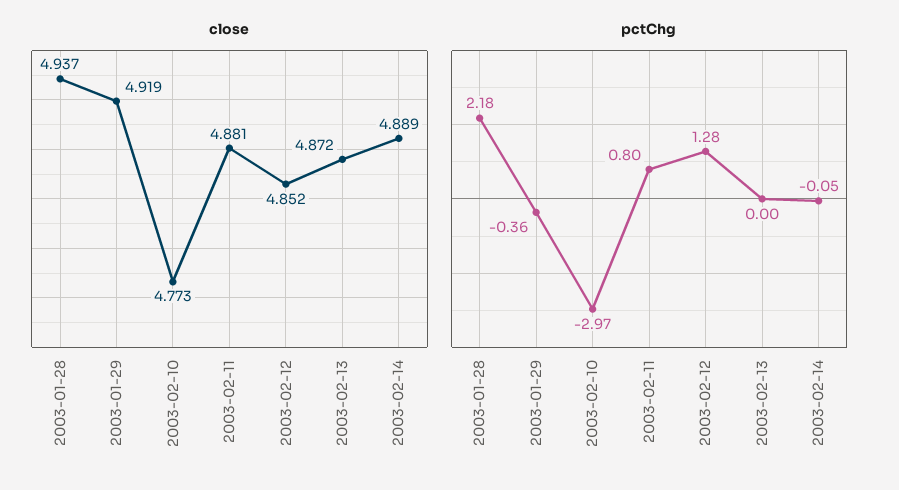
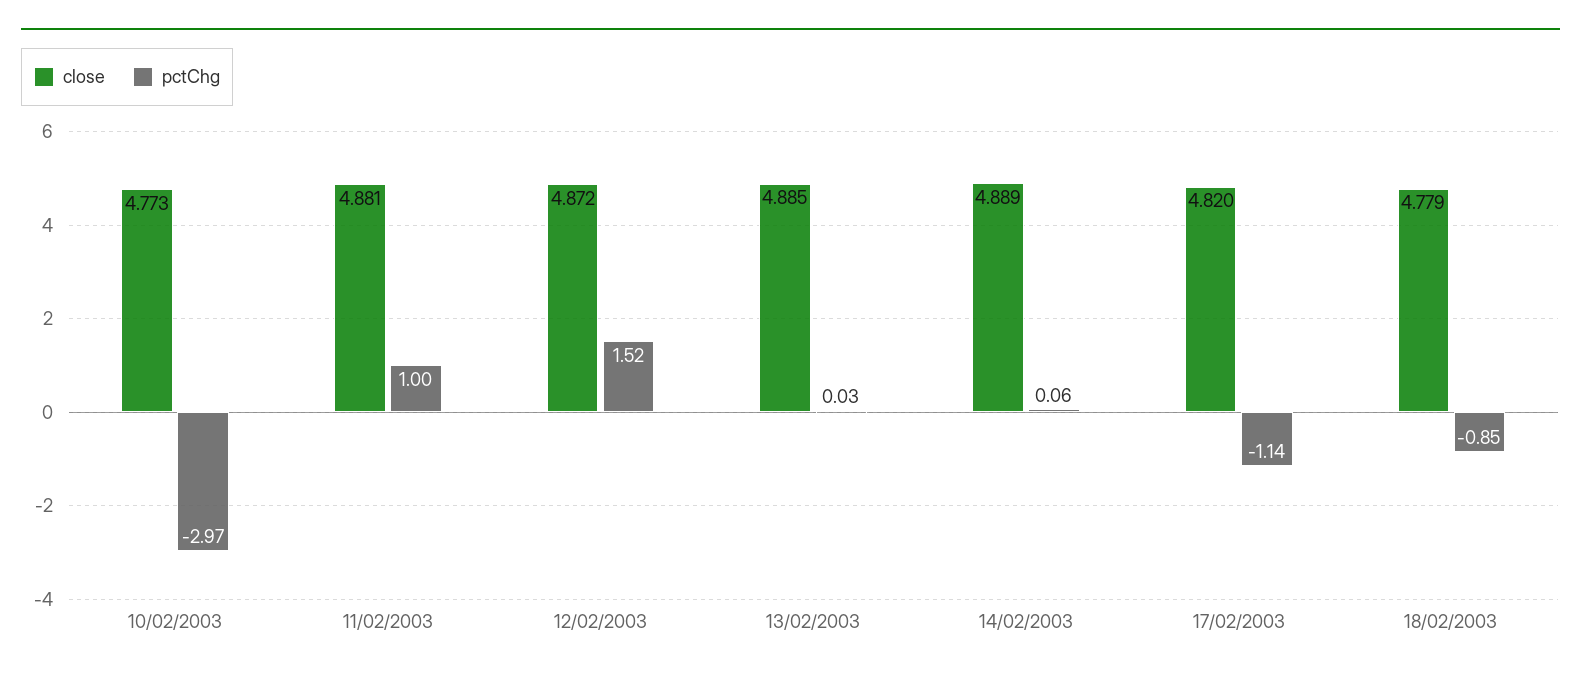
close, 2003-01-28: 4.937 -> none
close, 2003-01-29: 4.919 -> none
close, 2003-02-12: 4.852 -> 4.872
close, 2003-02-13: 4.872 -> 4.885
pctChg, 2003-01-28: 2.18 -> none
pctChg, 2003-01-29: -0.36 -> none
pctChg, 2003-02-11: 0.8 -> 1
pctChg, 2003-02-12: 1.28 -> 1.52
pctChg, 2003-02-13: 0 -> 0.03
pctChg, 2003-02-14: -0.05 -> 0.06
close, 17/02/2003: none -> 4.82
pctChg, 17/02/2003: none -> -1.14
close, 18/02/2003: none -> 4.779
pctChg, 18/02/2003: none -> -0.85

